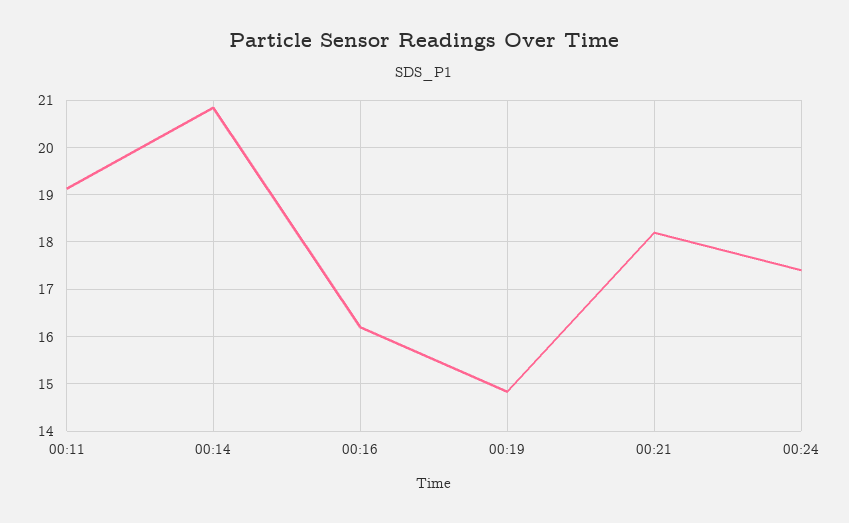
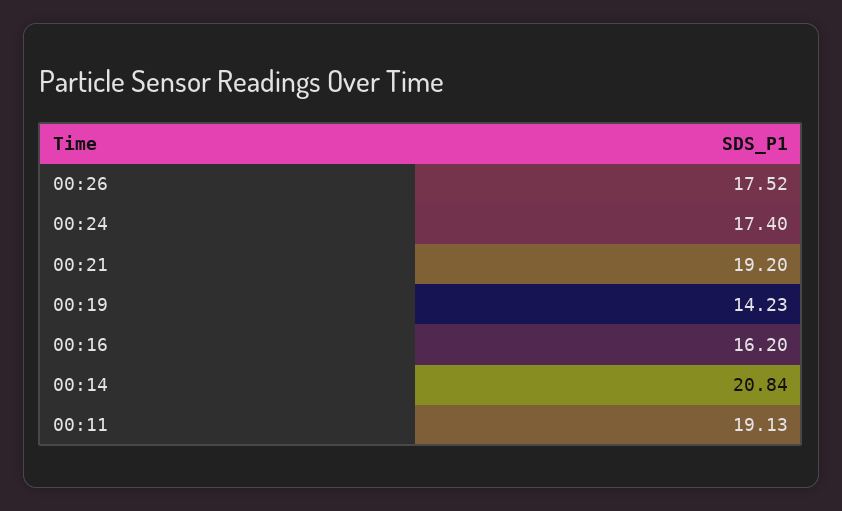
00:19: 14.8 -> 14.23
00:21: 18.2 -> 19.2
00:26: none -> 17.52

